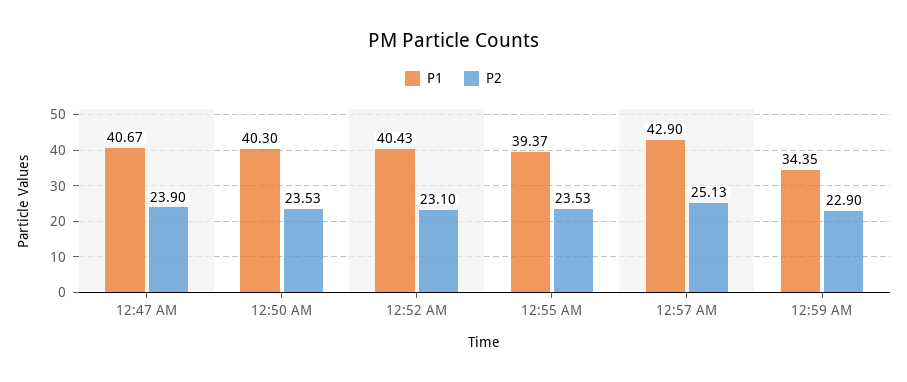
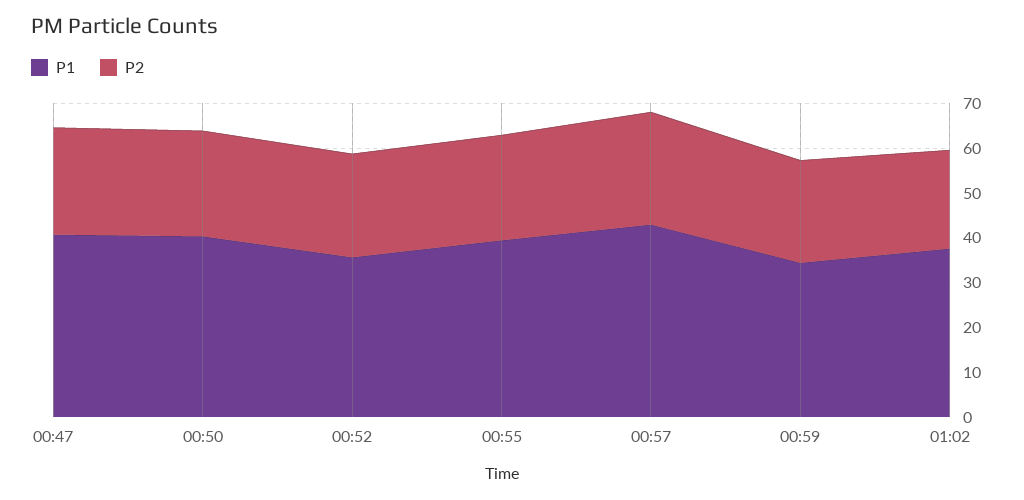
P1, 12:52 AM: 40.43 -> 36
P1, 01:02: none -> 38
P2, 01:02: none -> 22

